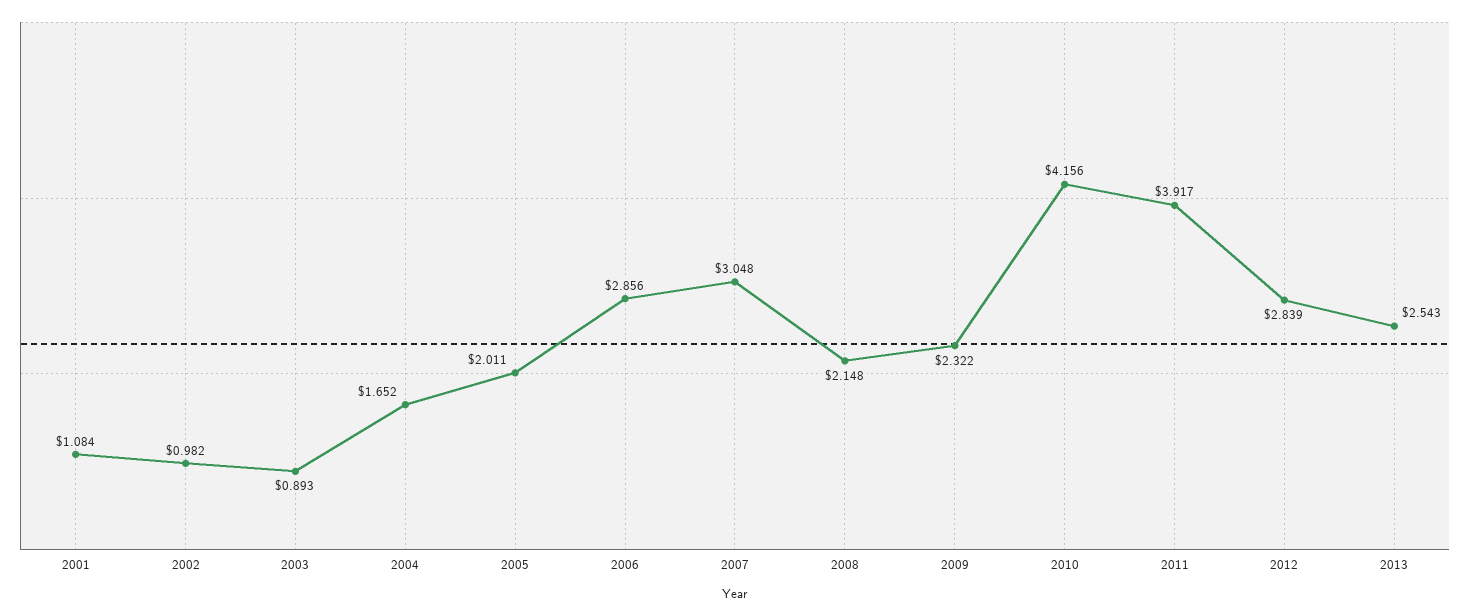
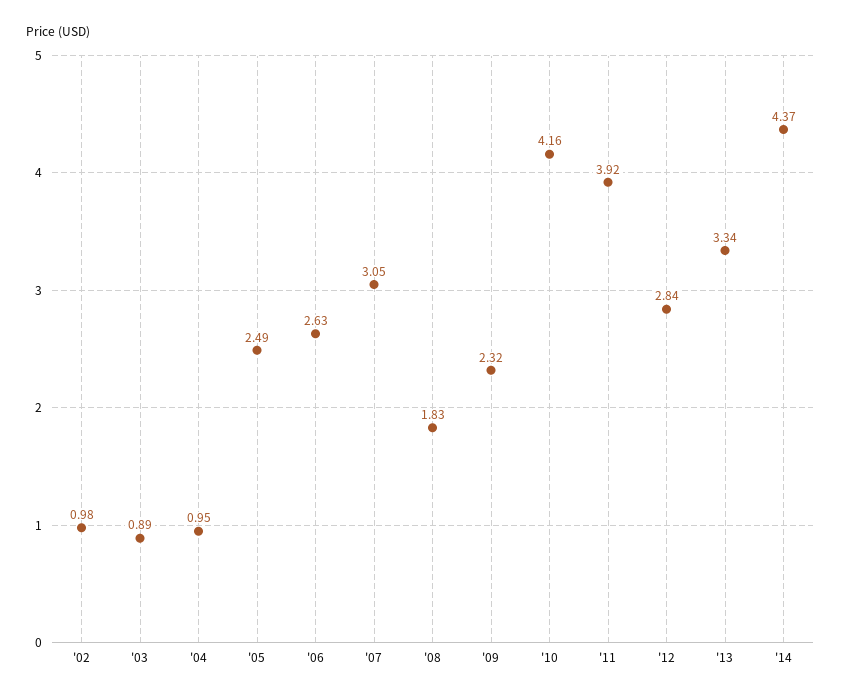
2001: 1.084 -> none
2004: 1.652 -> 0.95
2005: 2.011 -> 2.49
2006: 2.856 -> 2.63
2008: 2.148 -> 1.83
2013: 2.543 -> 3.34
'14: none -> 4.37

